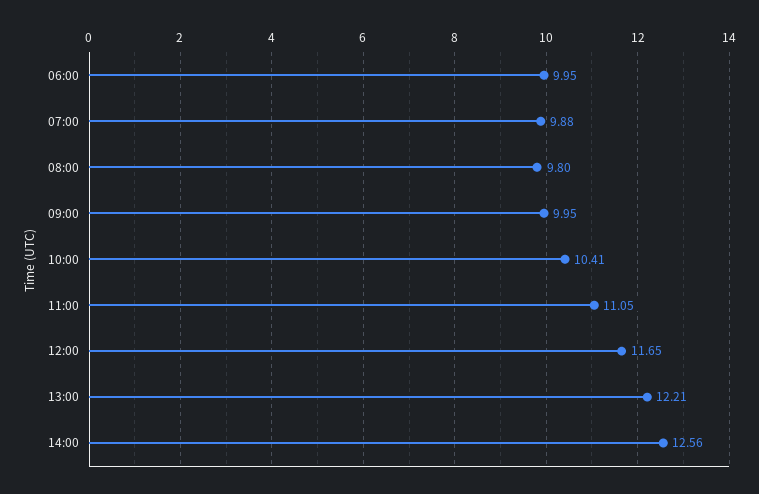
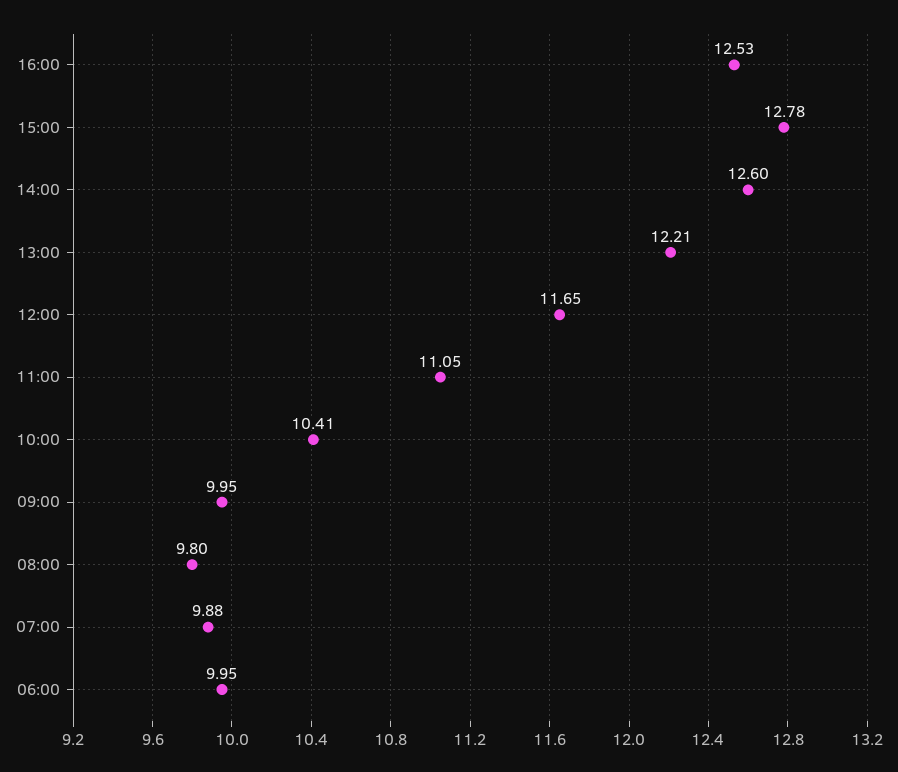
14:00: 12.56 -> 12.6
16:00: none -> 12.53
15:00: none -> 12.78

